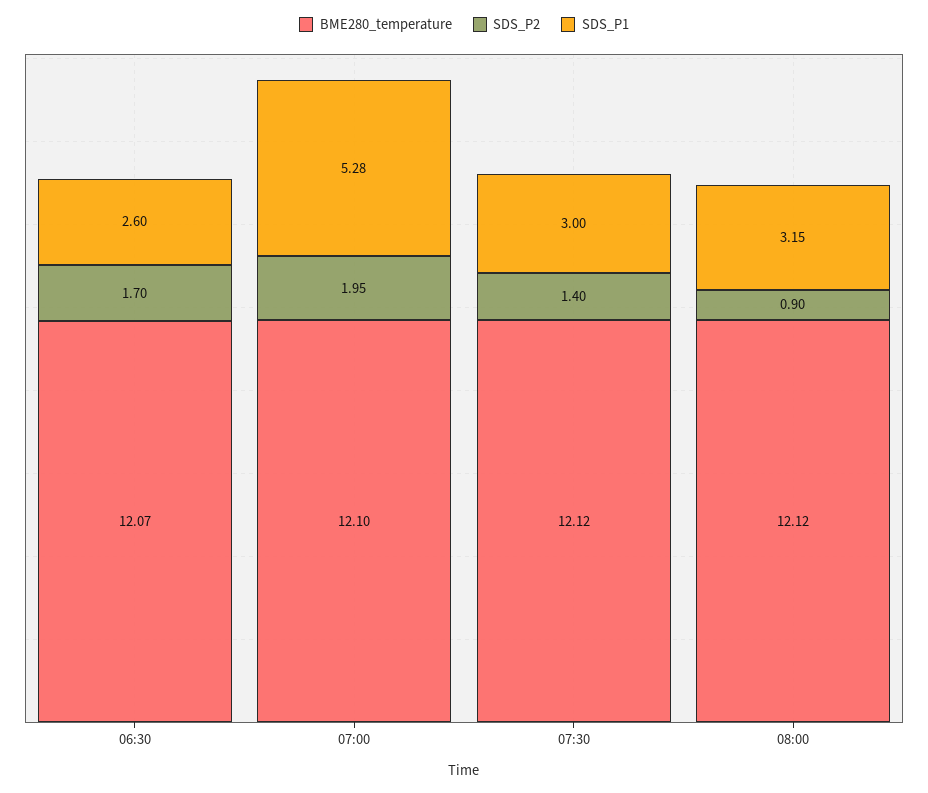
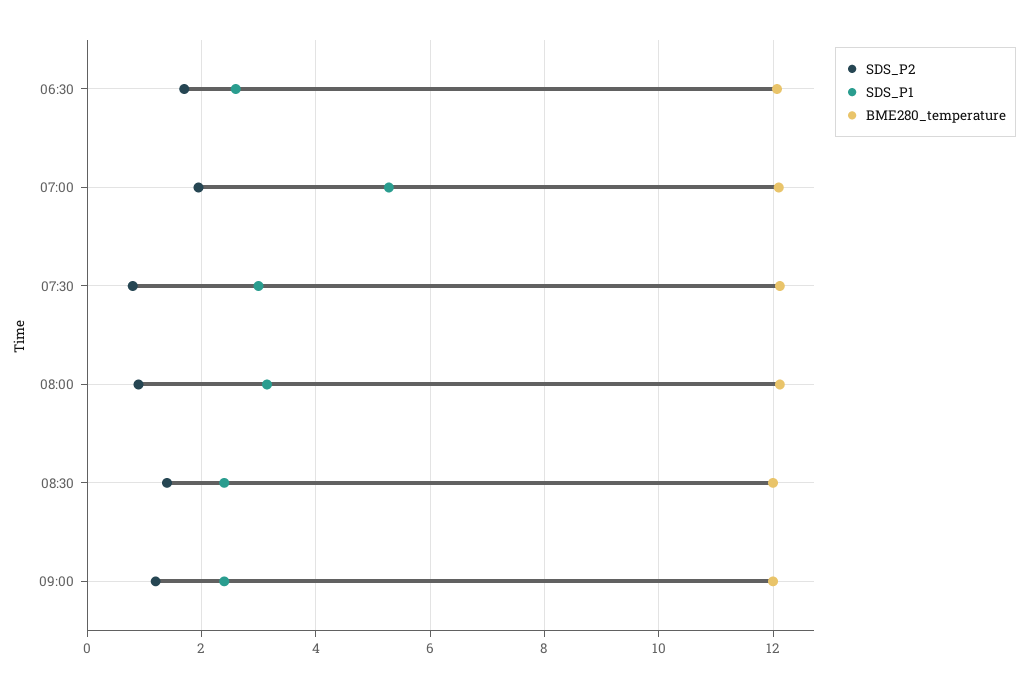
SDS_P2, 07:30: 1.4 -> 0.8
SDS_P2, 08:30: none -> 1.4
SDS_P1, 08:30: none -> 2.4
BME280_temperature, 08:30: none -> 12
SDS_P2, 09:00: none -> 1.2
SDS_P1, 09:00: none -> 2.4
BME280_temperature, 09:00: none -> 12

